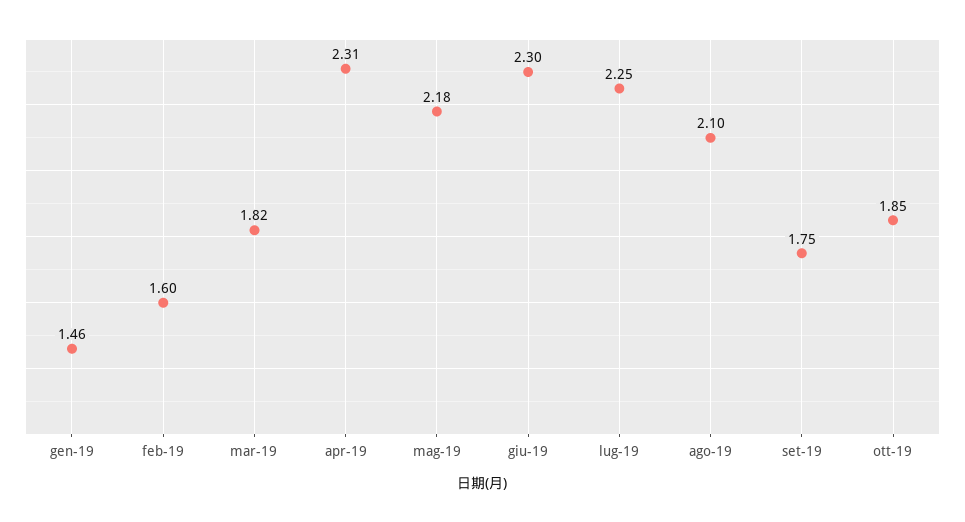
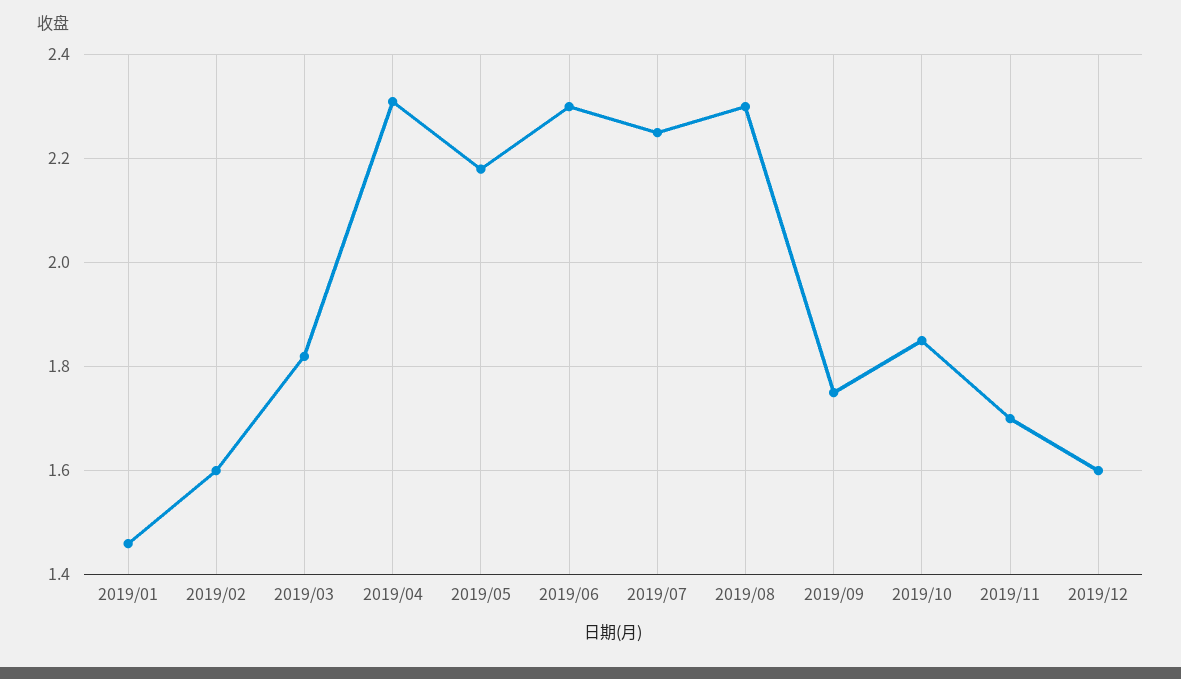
ago-19: 2.1 -> 2.3
2019/11: none -> 1.7
2019/12: none -> 1.6

